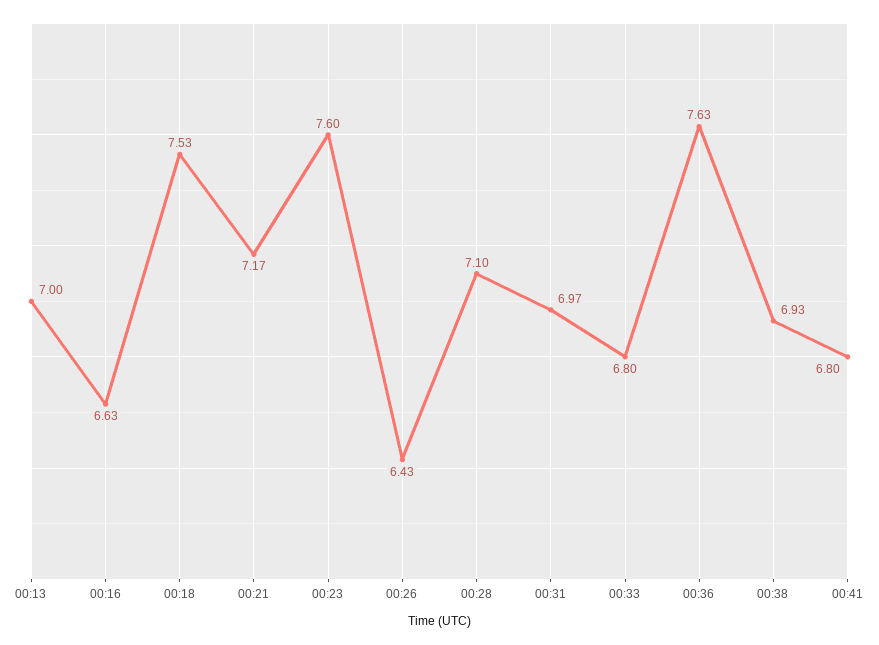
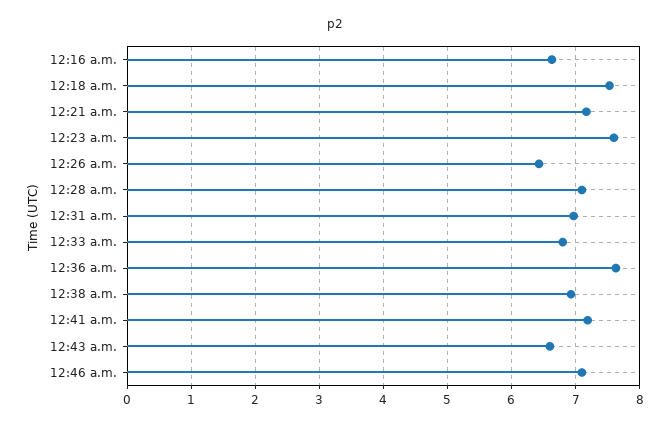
00:13: 7 -> none
00:41: 6.8 -> 7.2
12:43 a.m.: none -> 6.6
12:46 a.m.: none -> 7.1

